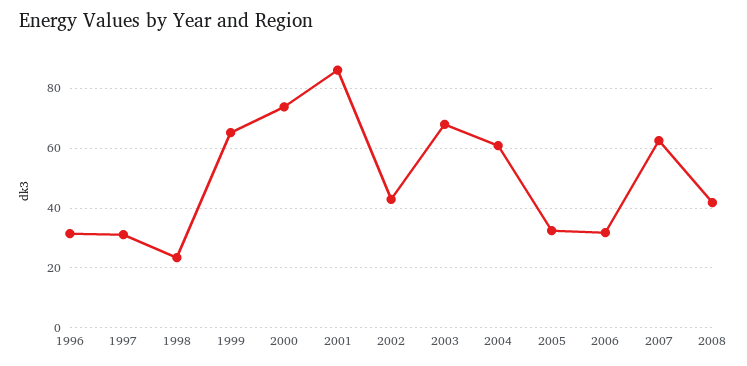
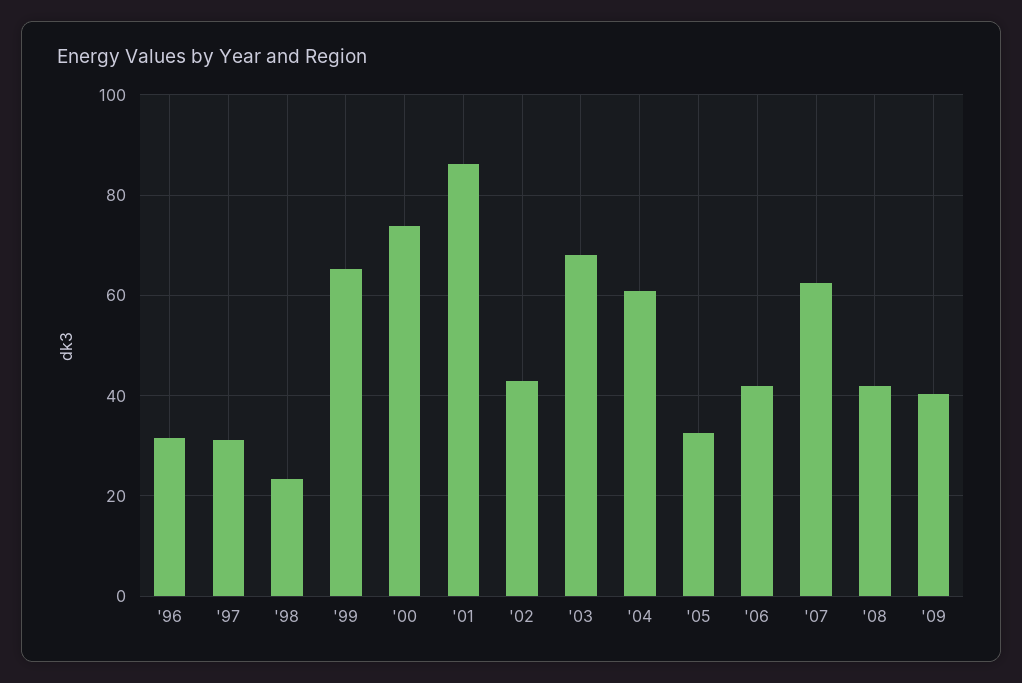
2006: 32.5 -> 42
'09: none -> 40

